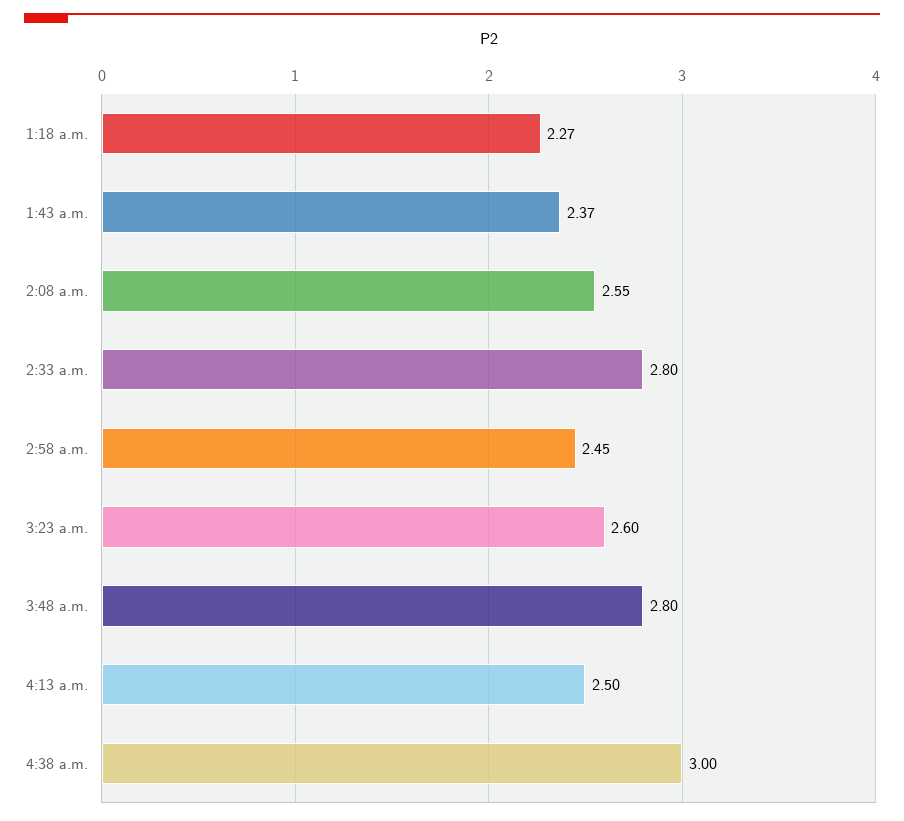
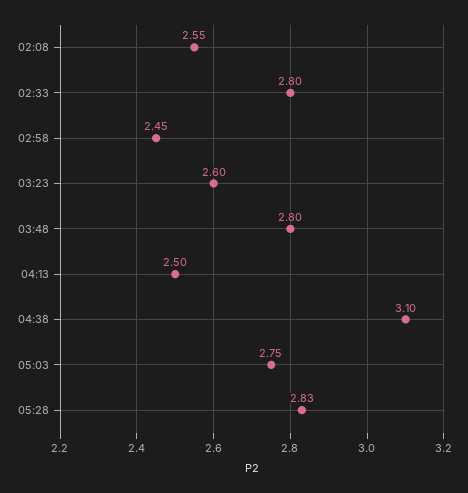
1:18 a.m.: 2.27 -> none
1:43 a.m.: 2.37 -> none
4:38 a.m.: 3 -> 3.1
05:03: none -> 2.75
05:28: none -> 2.83

